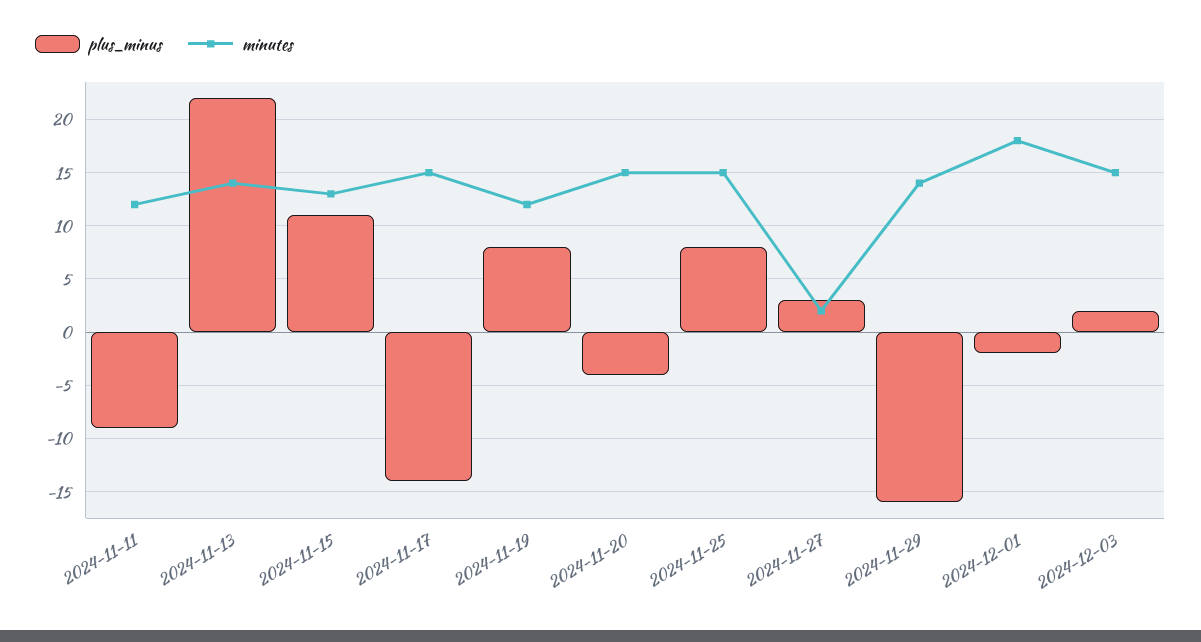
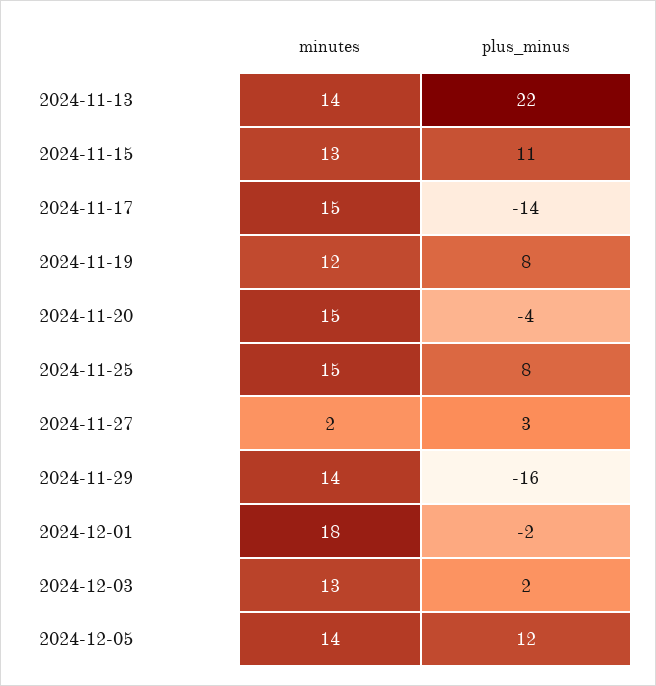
plus_minus, 2024-11-11: -9 -> none
minutes, 2024-11-11: 12 -> none
minutes, 2024-12-03: 15 -> 13
minutes, 2024-12-05: none -> 14
plus_minus, 2024-12-05: none -> 12

